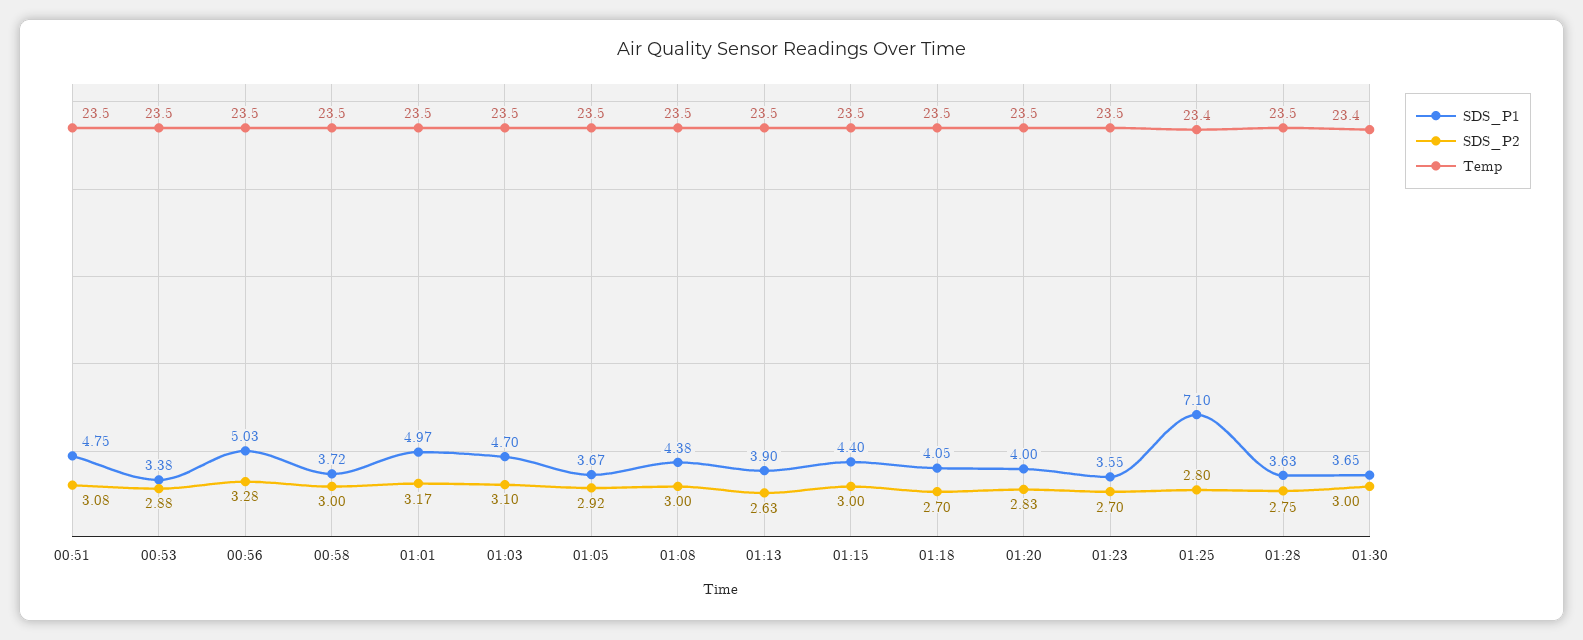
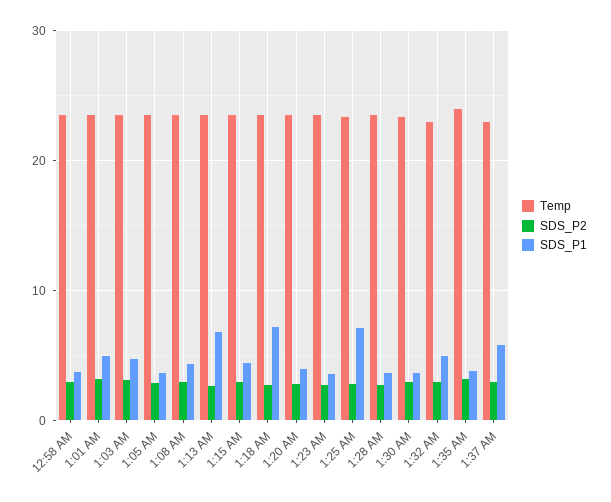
SDS_P1, 00:51: 4.75 -> none
SDS_P2, 00:51: 3.08 -> none
Temp, 00:51: 23.5 -> none
SDS_P1, 00:53: 3.38 -> none
SDS_P2, 00:53: 2.88 -> none
Temp, 00:53: 23.5 -> none
SDS_P1, 00:56: 5.03 -> none
SDS_P2, 00:56: 3.28 -> none
Temp, 00:56: 23.5 -> none
SDS_P1, 01:13: 3.9 -> 7
SDS_P1, 01:18: 4.05 -> 7
Temp, 1:32 AM: none -> 23
SDS_P2, 1:32 AM: none -> 3
SDS_P1, 1:32 AM: none -> 5
Temp, 1:35 AM: none -> 24
SDS_P2, 1:35 AM: none -> 3
SDS_P1, 1:35 AM: none -> 4
Temp, 1:37 AM: none -> 23
SDS_P2, 1:37 AM: none -> 3
SDS_P1, 1:37 AM: none -> 6

